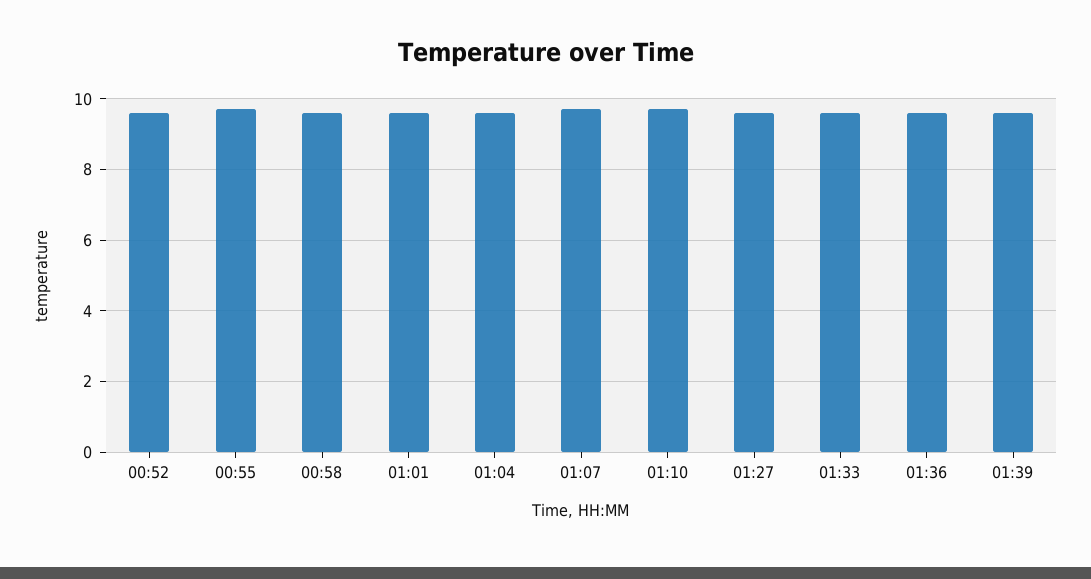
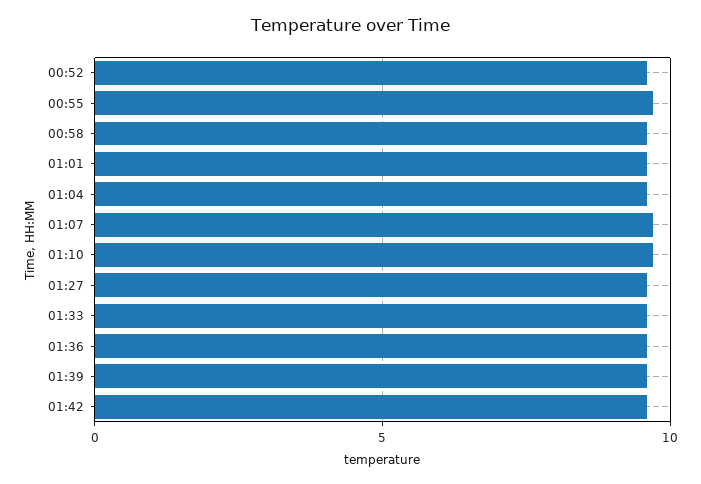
01:42: none -> 9.5

